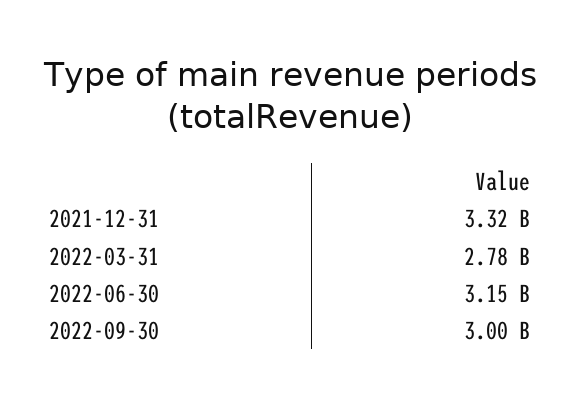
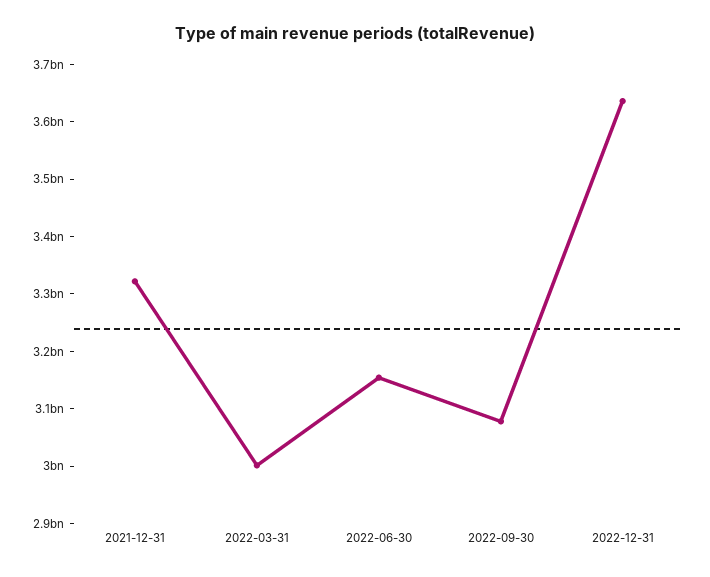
2022-03-31: 2780000000 -> 3000000000
2022-09-30: 3000000000 -> 3080000000
2022-12-31: none -> 3640000000

